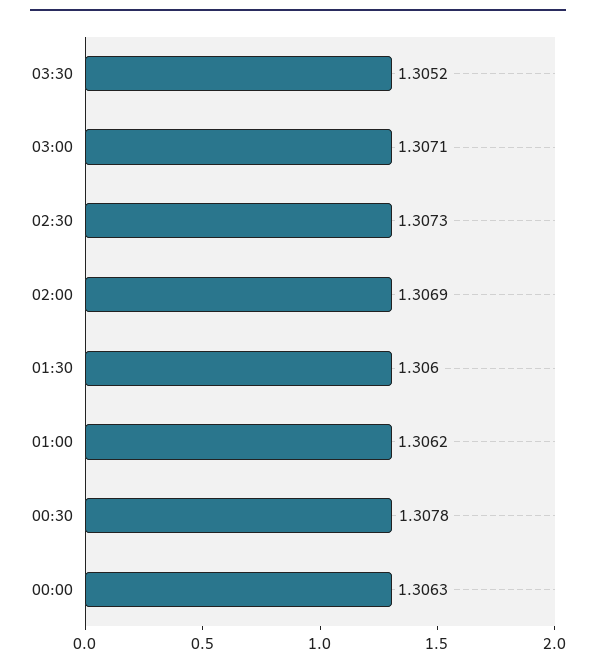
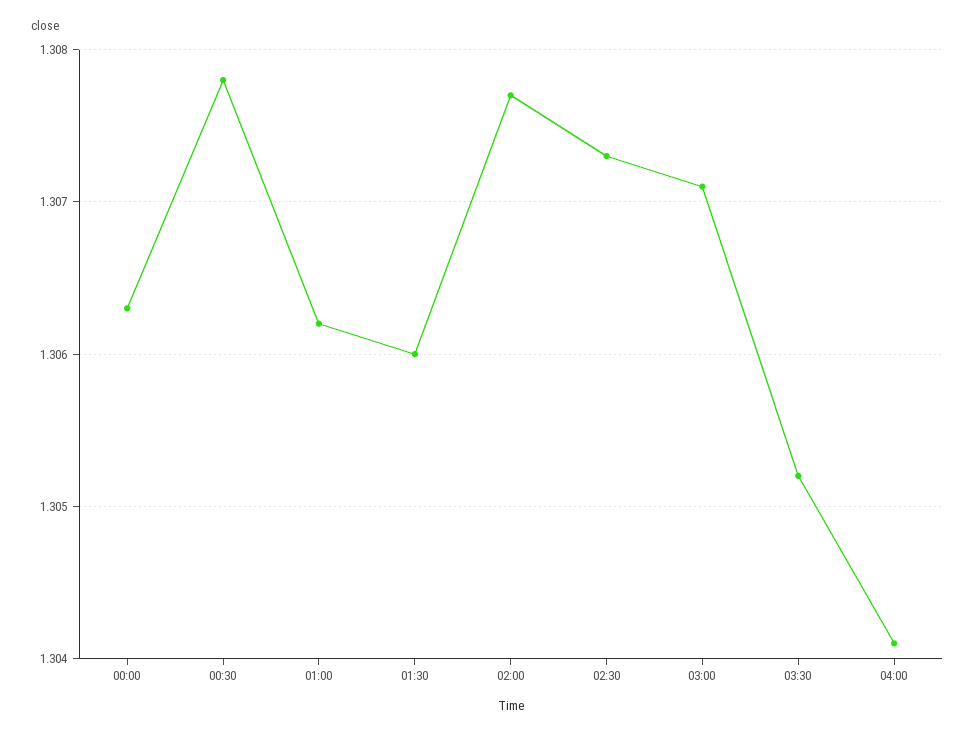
02:00: 1.3069 -> 1.3077
04:00: none -> 1.3041

